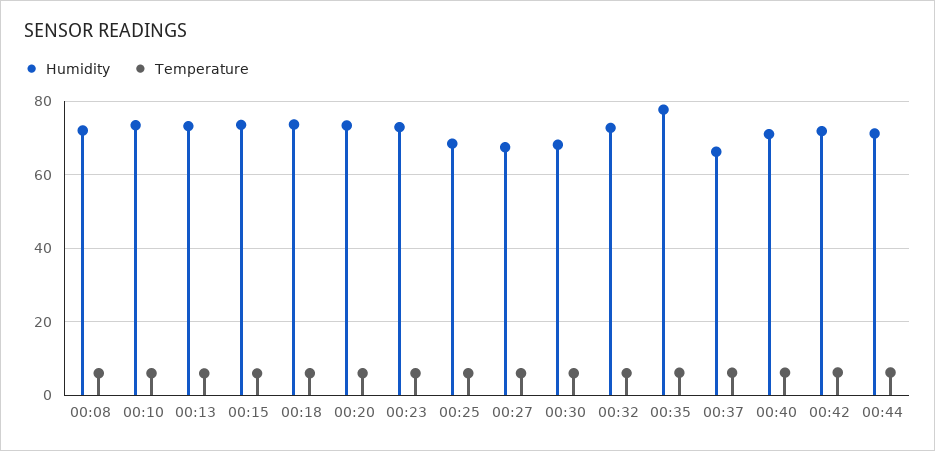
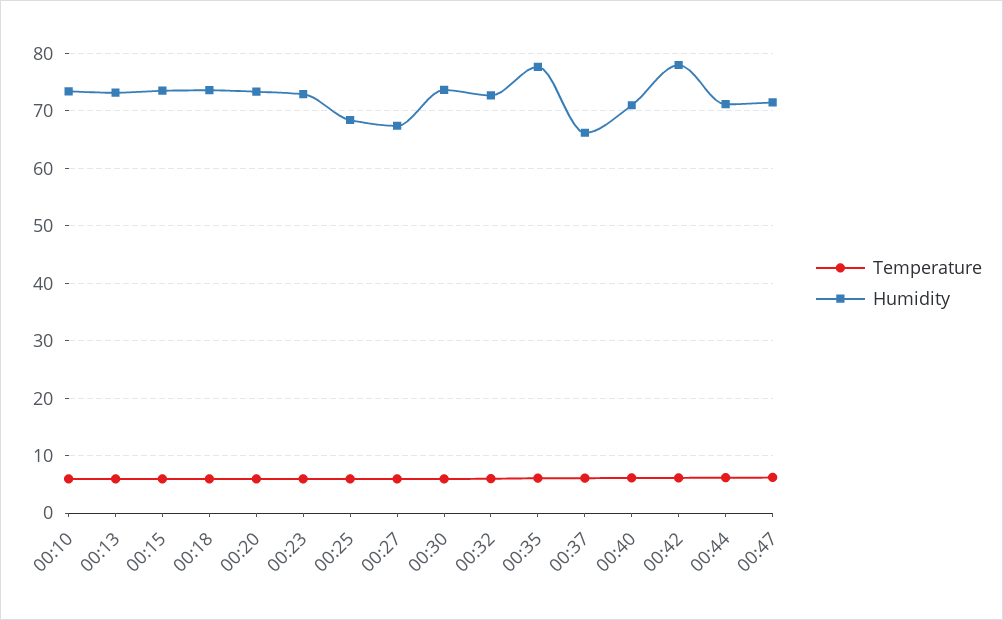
Humidity, 00:08: 72 -> none
Temperature, 00:08: 6 -> none
Humidity, 00:30: 68 -> 74
Humidity, 00:42: 72 -> 78
Temperature, 00:47: none -> 6
Humidity, 00:47: none -> 72

